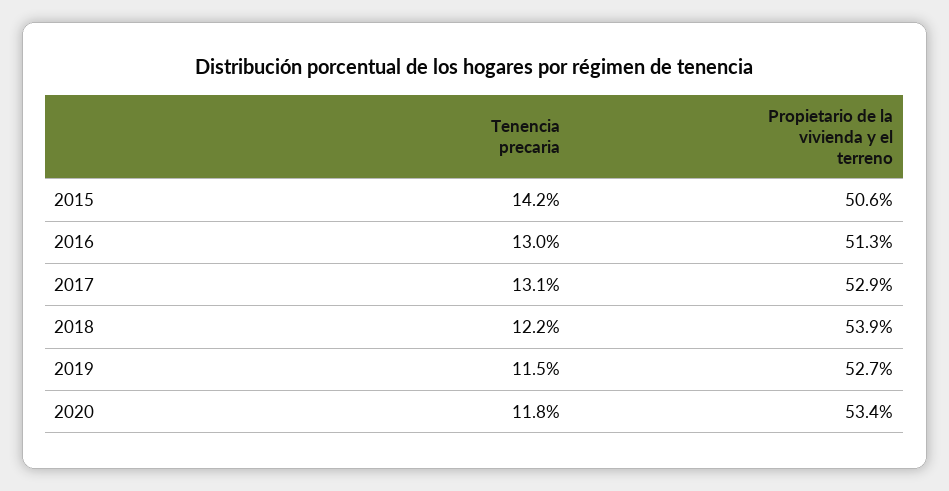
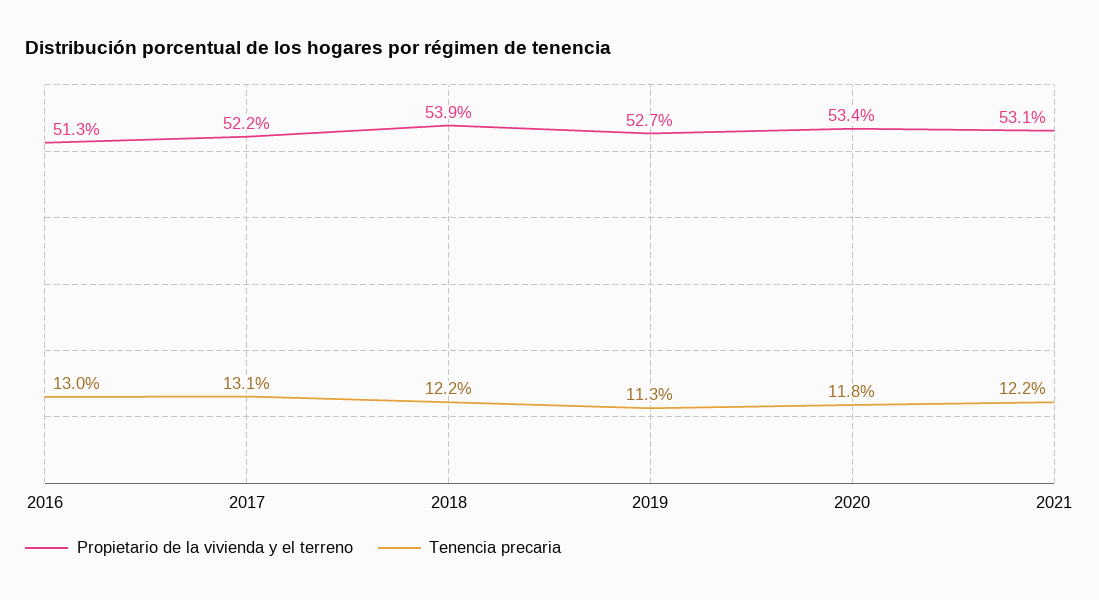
Tenencia precaria, 2015: 14.2 -> none
Propietario de la vivienda y el terreno, 2015: 50.6 -> none
Propietario de la vivienda y el terreno, 2017: 52.9 -> 52.2
Tenencia precaria, 2019: 11.5 -> 11.3
Propietario de la vivienda y el terreno, 2021: none -> 53.1
Tenencia precaria, 2021: none -> 12.2

